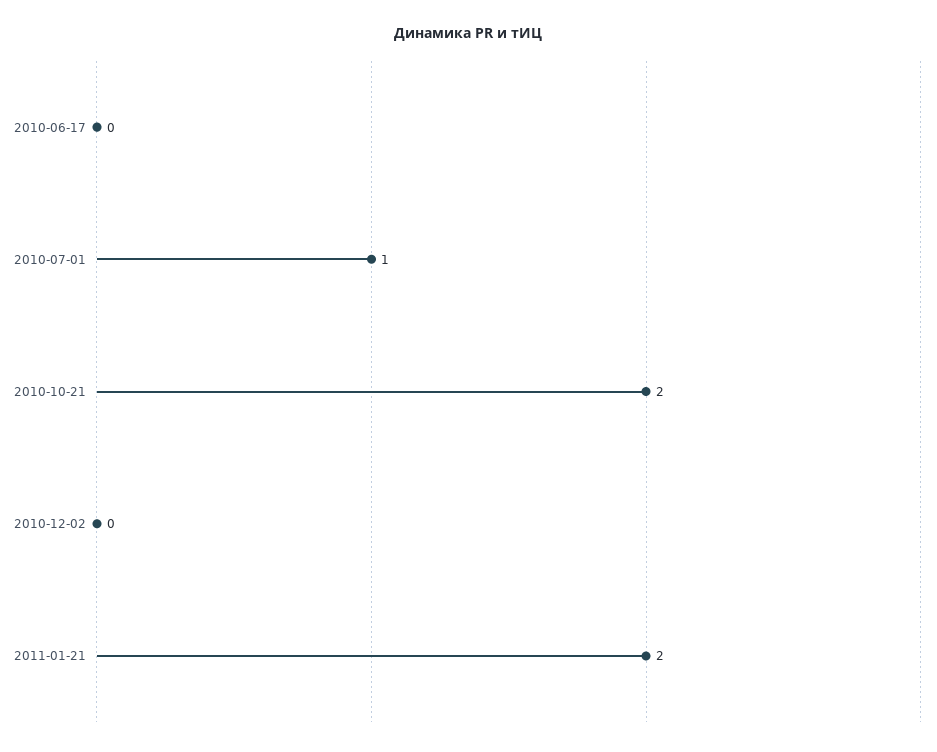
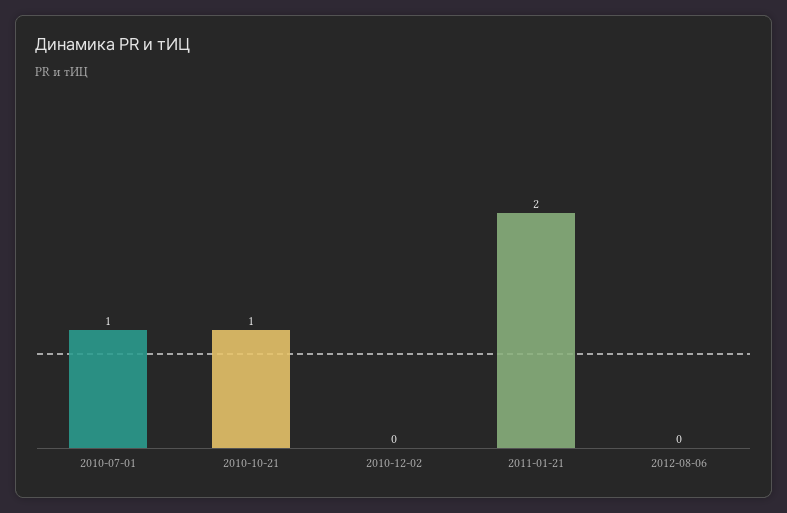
2010-06-17: 0 -> none
2010-10-21: 2 -> 1
2012-08-06: none -> 0

